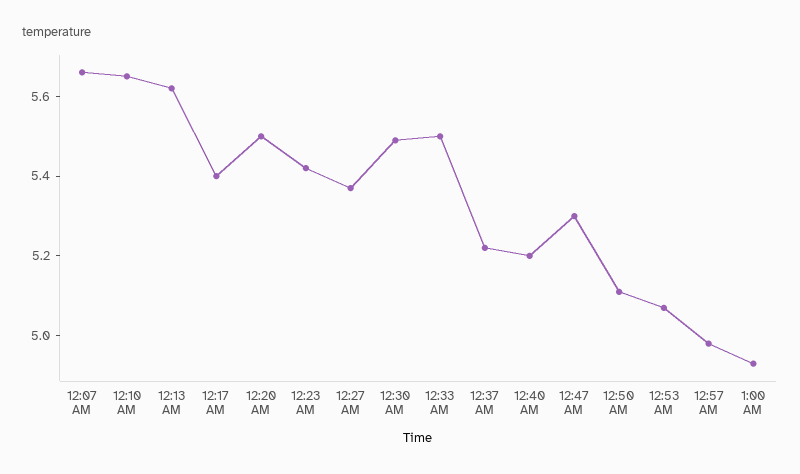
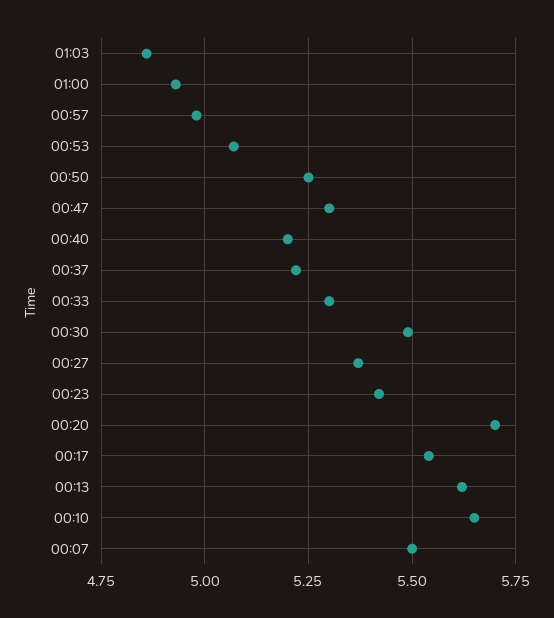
12:07 AM: 5.65 -> 5.5
12:17 AM: 5.4 -> 5.55
12:20 AM: 5.5 -> 5.7
12:33 AM: 5.5 -> 5.3
12:50 AM: 5.1 -> 5.25
01:03: none -> 4.85

